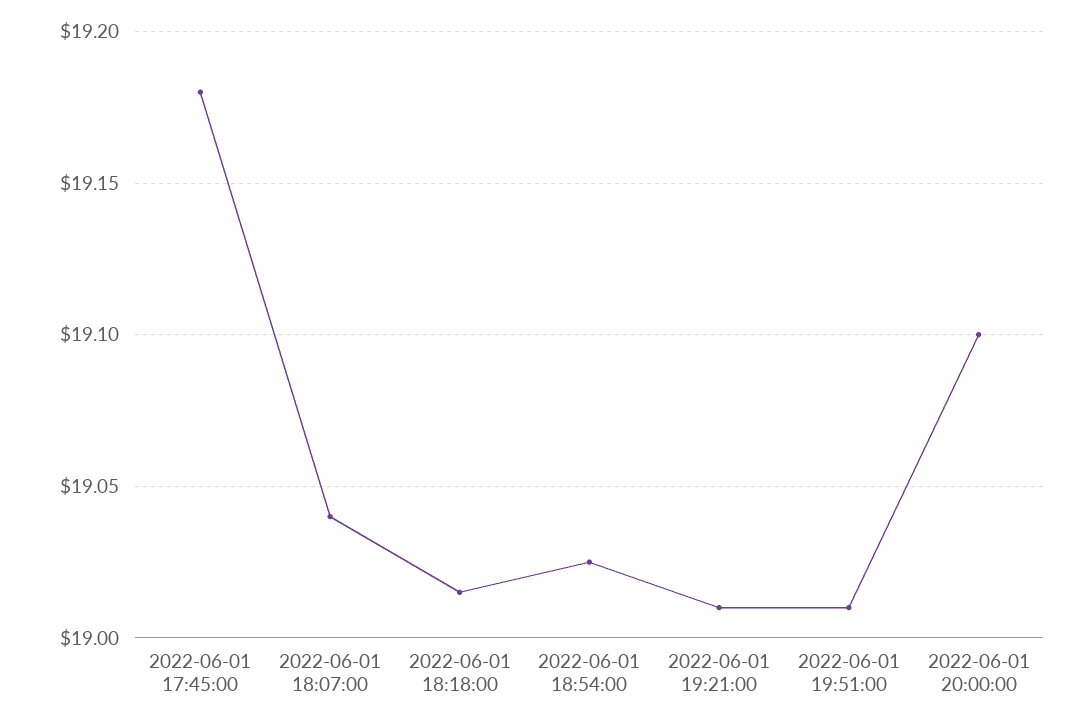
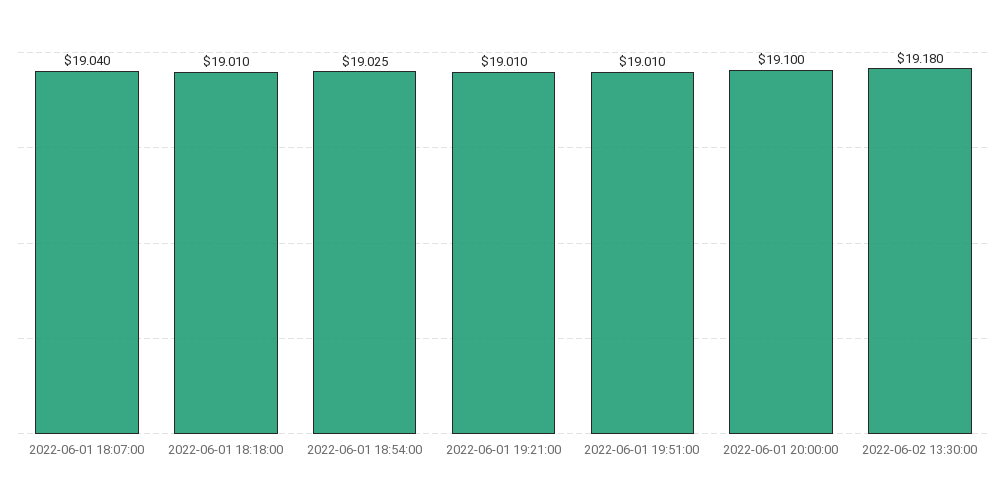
2022-06-01 17:45:00: 19.18 -> none
2022-06-01 18:18:00: 19.015 -> 19.01
2022-06-02 13:30:00: none -> 19.18

